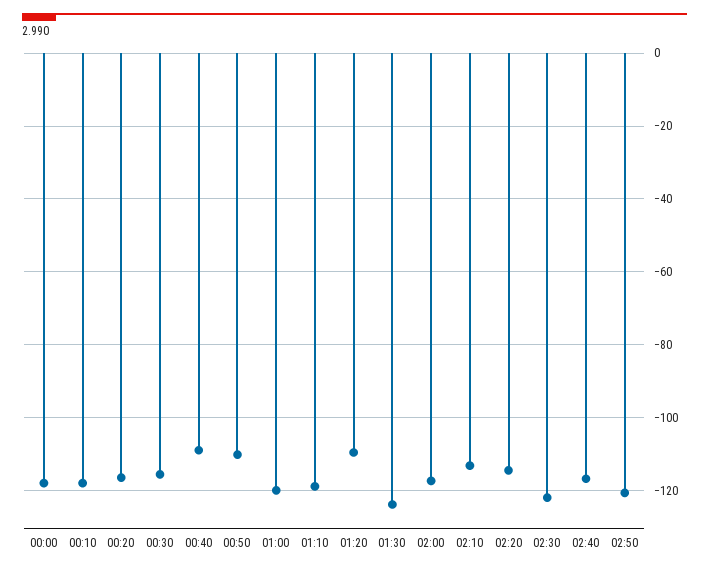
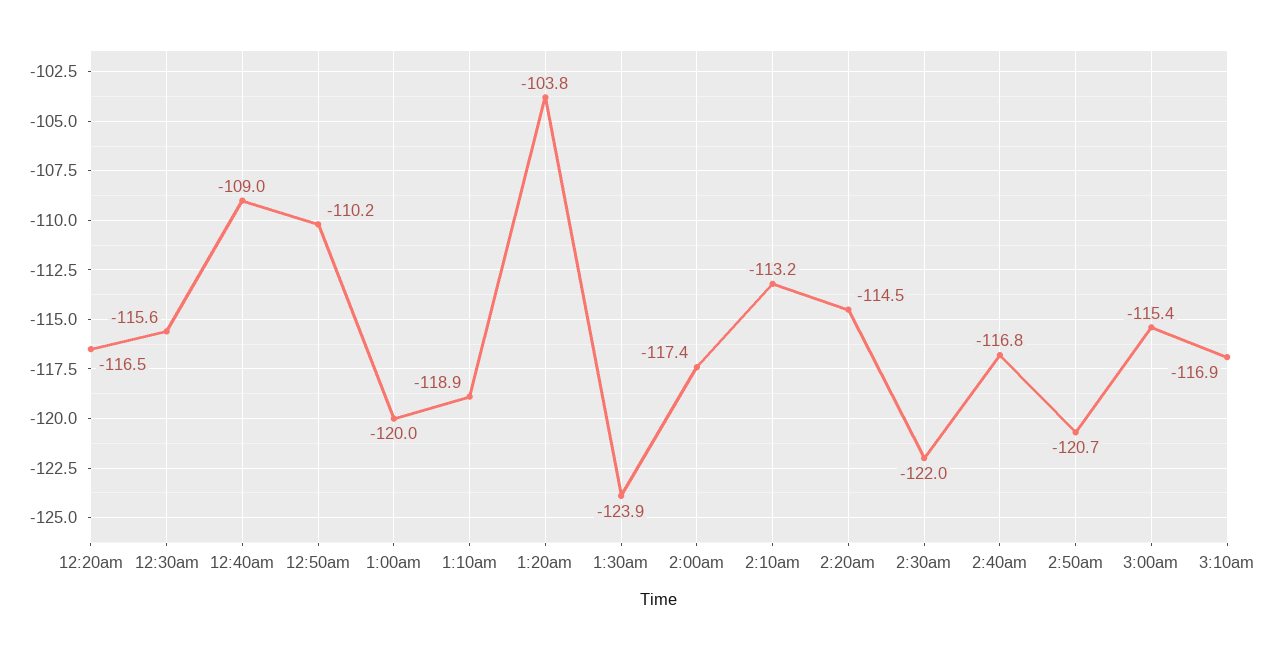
00:00: -118 -> none
00:10: -118 -> none
01:20: -110 -> -103.8
3:00am: none -> -115.4
3:10am: none -> -116.9

